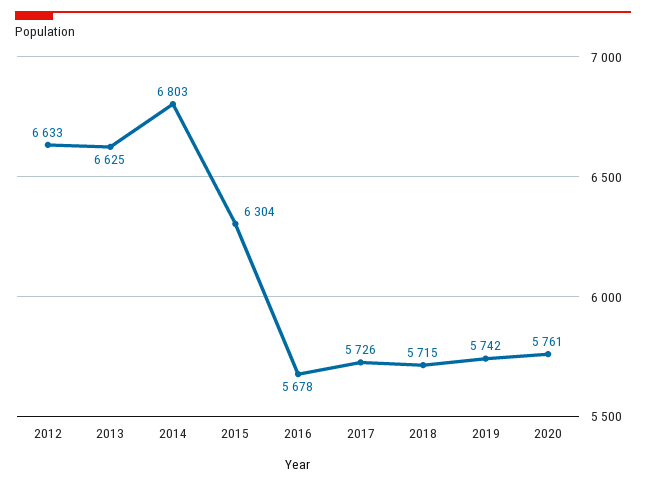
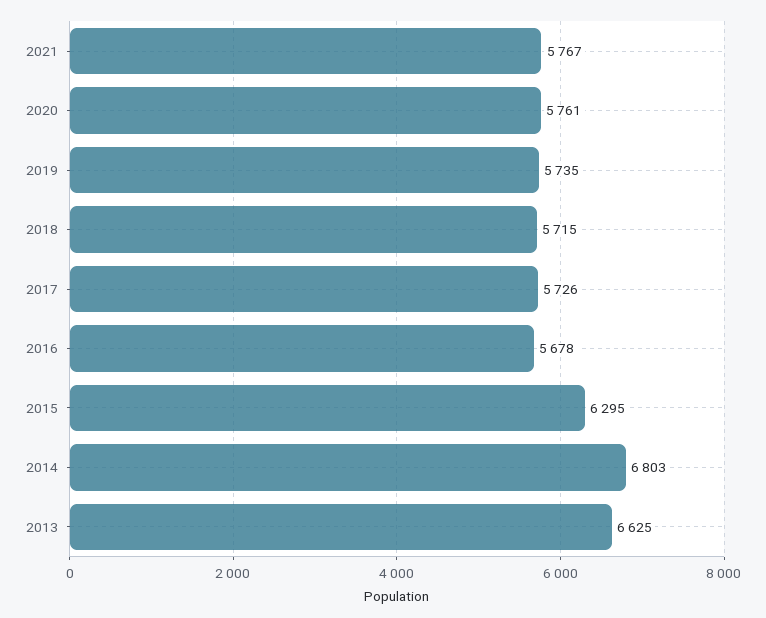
2012: 6633 -> none
2015: 6304 -> 6295
2019: 5742 -> 5735
2021: none -> 5767

